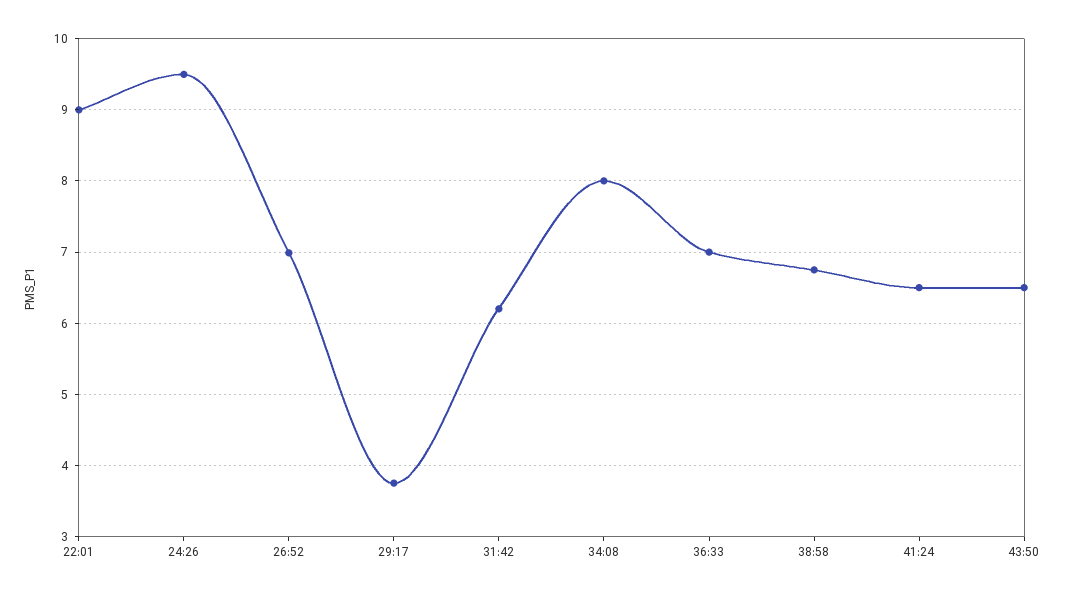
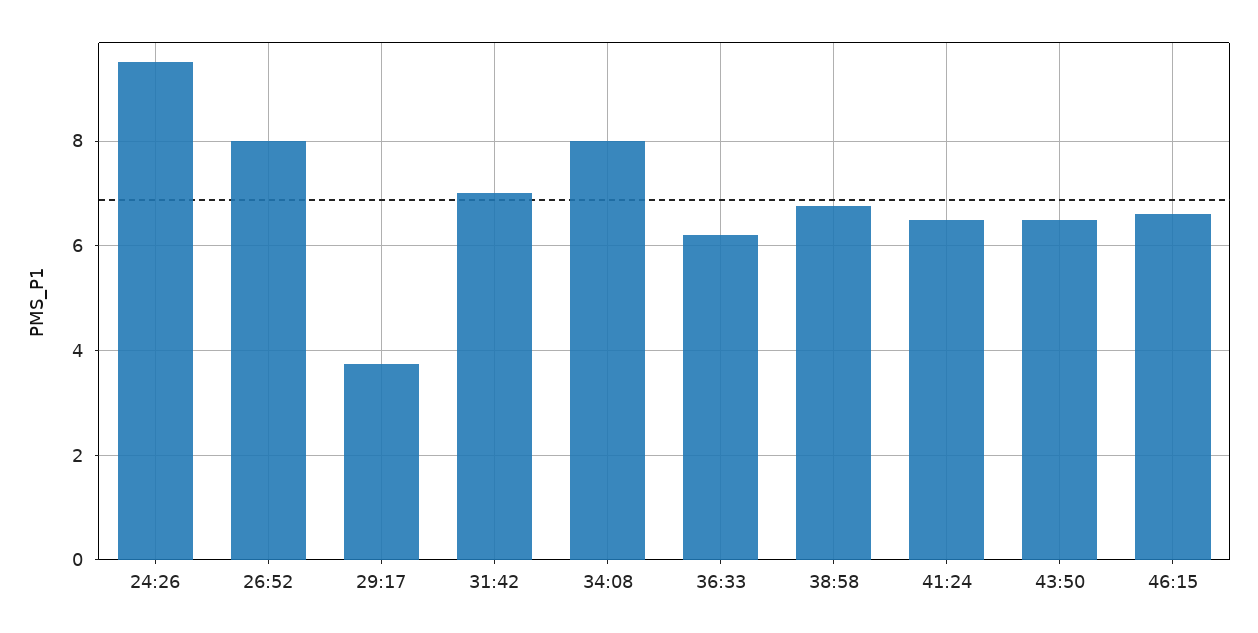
22:01: 9 -> none
26:52: 7 -> 8
31:42: 6.2 -> 7
36:33: 7 -> 6.2
46:15: none -> 6.6

